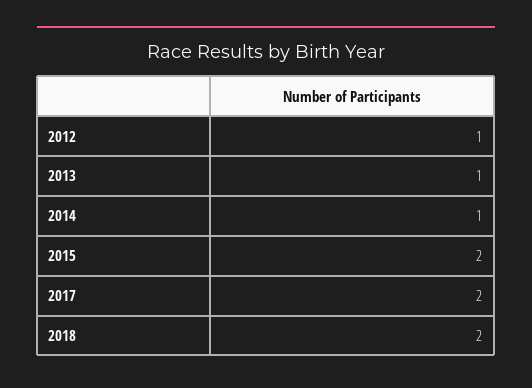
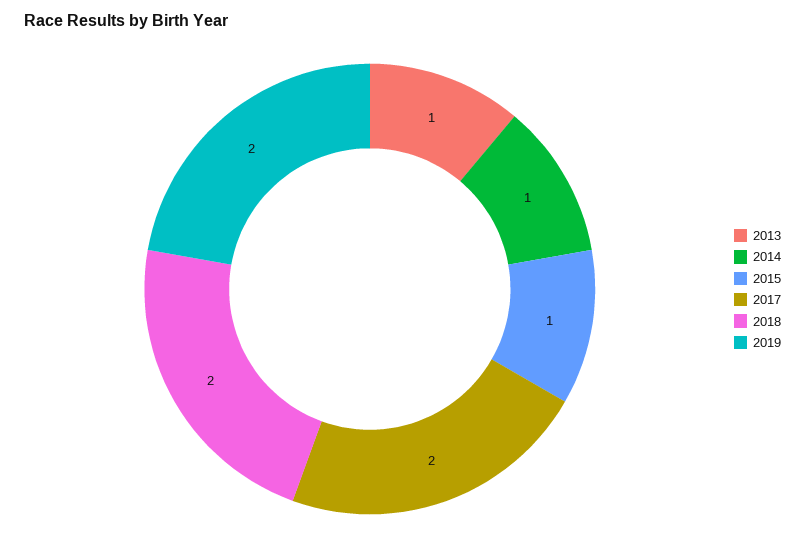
2012: 1 -> none
2015: 2 -> 1
2019: none -> 2

